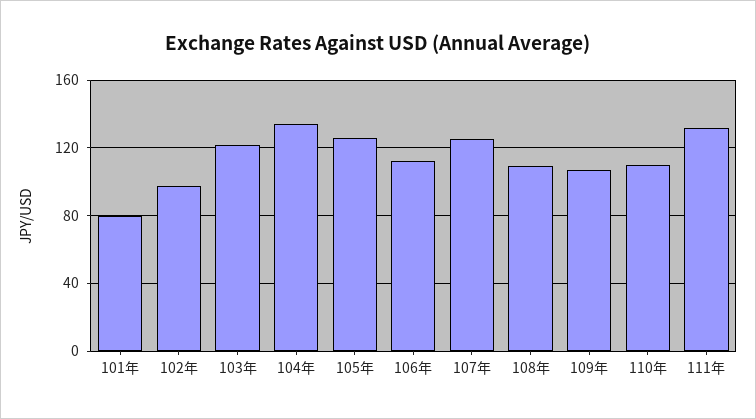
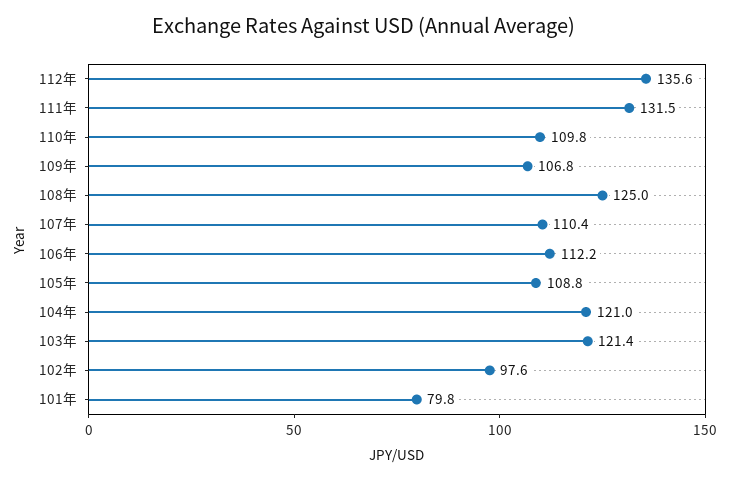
104年: 135 -> 121
105年: 125 -> 108.8
107年: 125 -> 110.4
108年: 110 -> 125
112年: none -> 135.6

